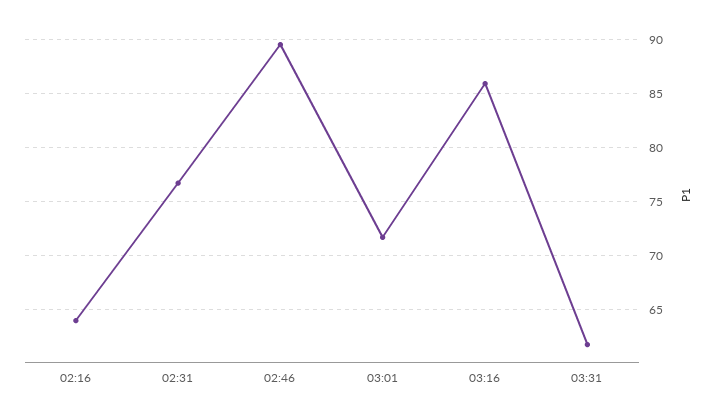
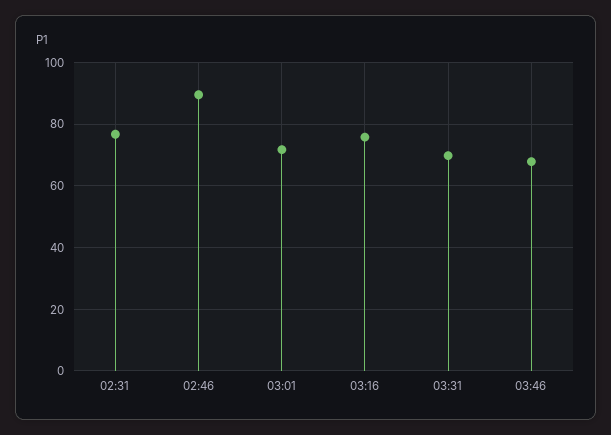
02:16: 64 -> none
03:16: 86 -> 76
03:31: 62 -> 70
03:46: none -> 68

